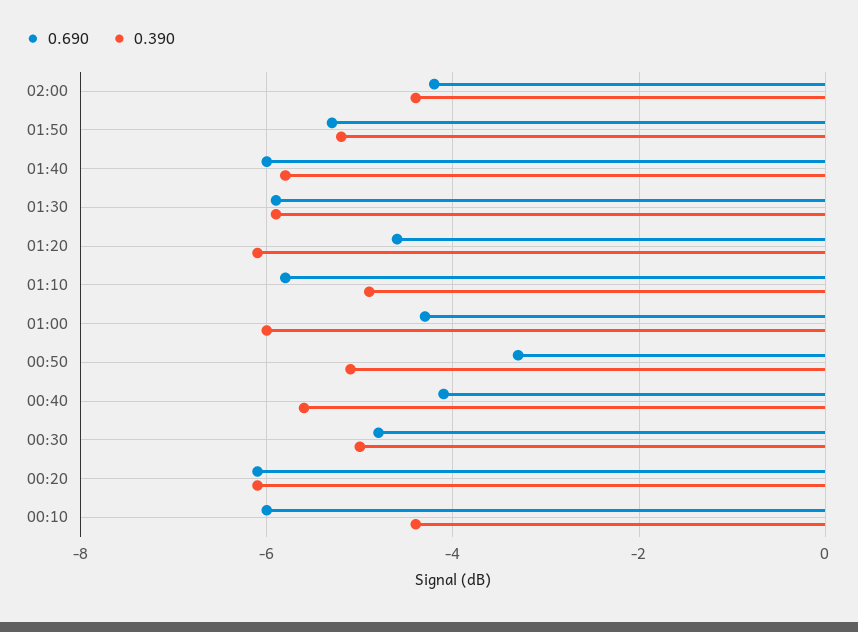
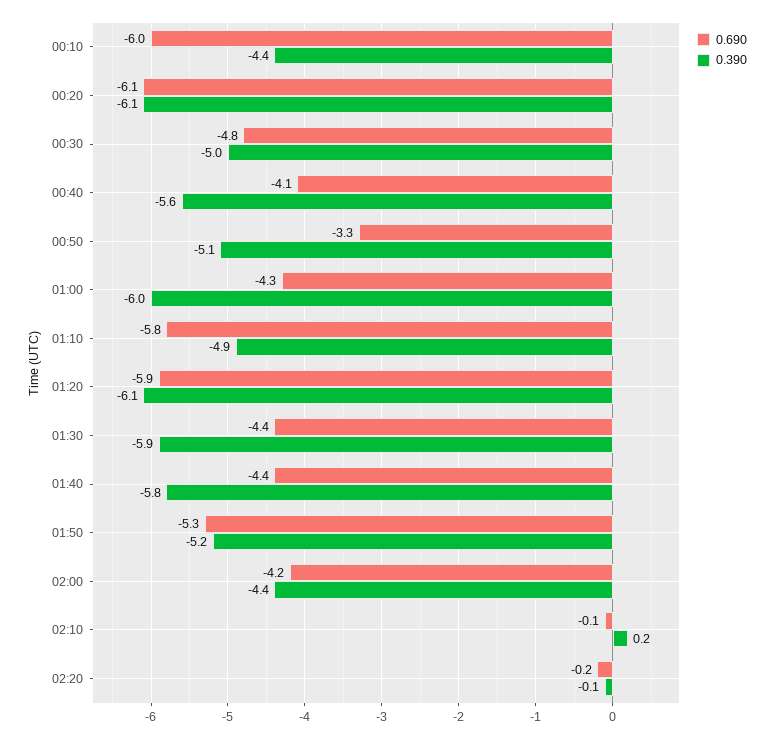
0.690, 01:40: -6 -> -4.4
0.690, 01:30: -6 -> -4.4
0.690, 01:20: -4.5 -> -5.9
0.690, 02:10: none -> -0.1
0.390, 02:10: none -> 0.2
0.690, 02:20: none -> -0.2
0.390, 02:20: none -> -0.1

